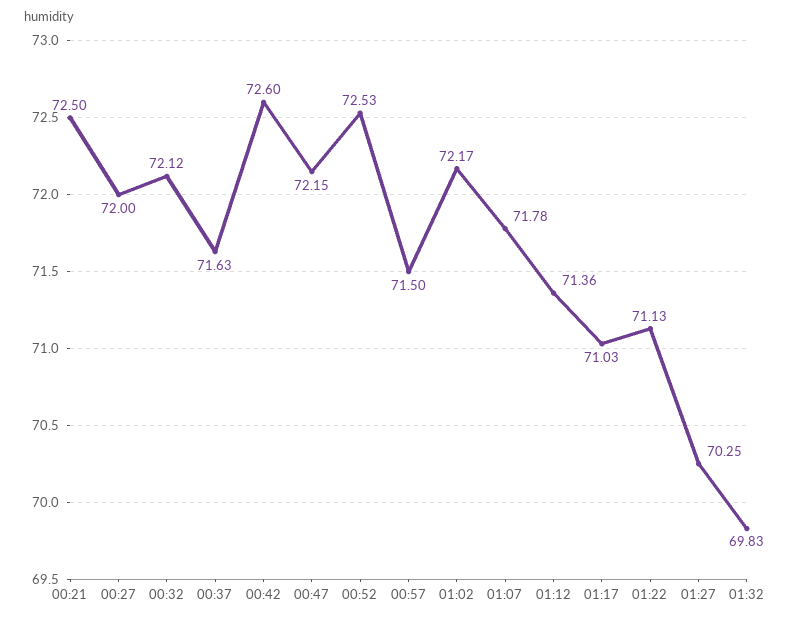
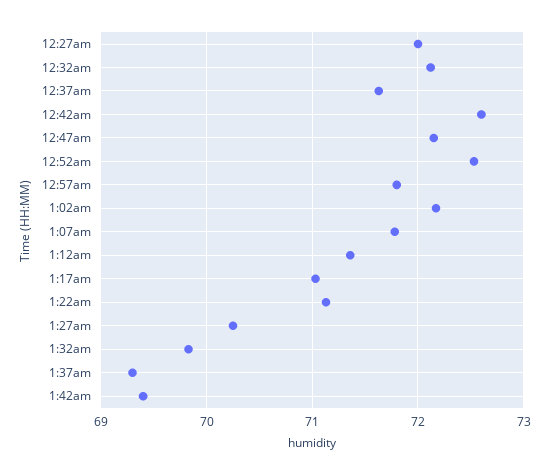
00:21: 72.5 -> none
00:57: 71.5 -> 71.8
1:37am: none -> 69.3
1:42am: none -> 69.4

